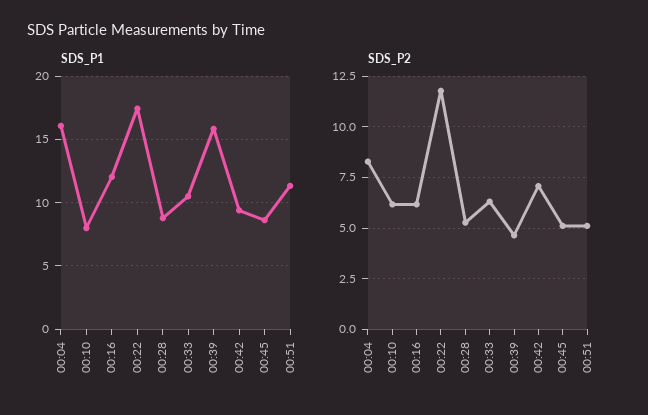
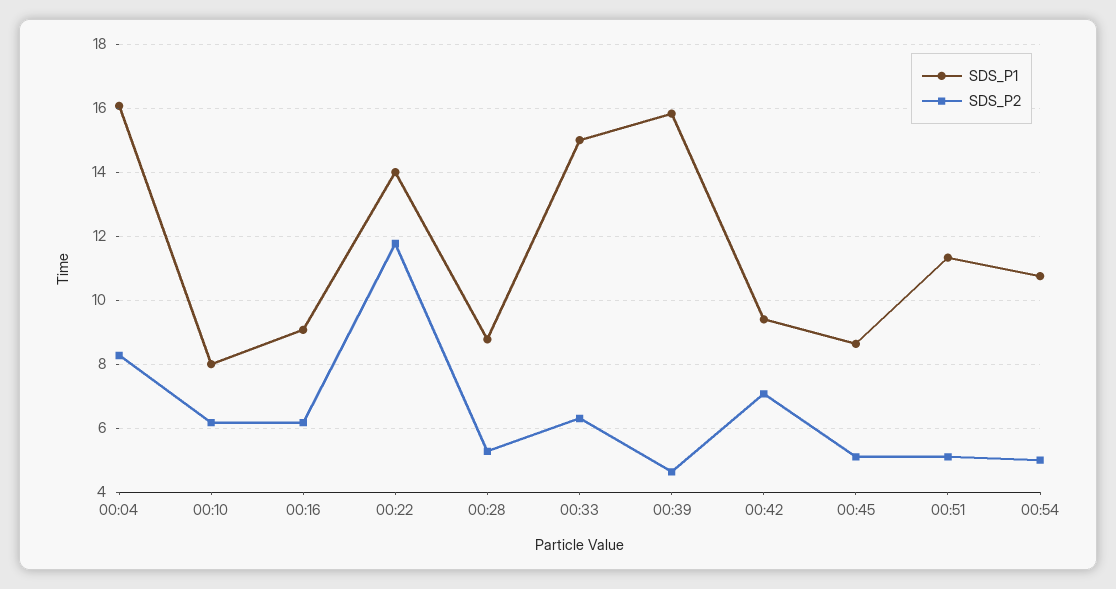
SDS_P1, 00:16: 12 -> 9
SDS_P1, 00:22: 17.5 -> 14
SDS_P1, 00:33: 10.5 -> 15
SDS_P1, 00:54: none -> 10.8
SDS_P2, 00:54: none -> 5

